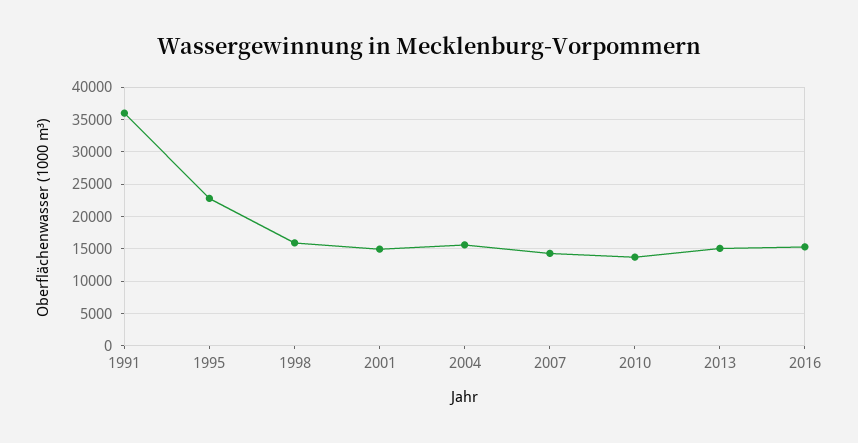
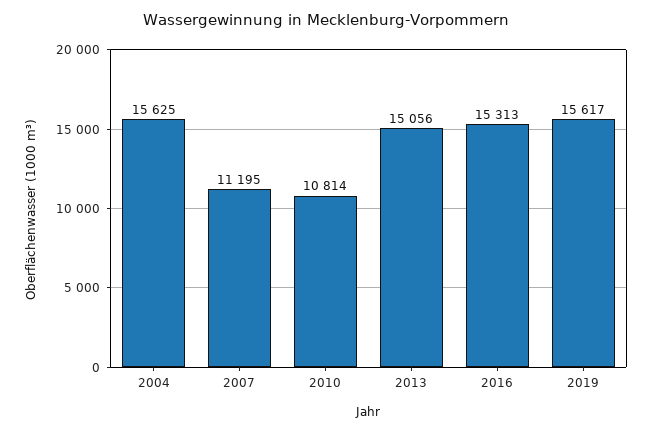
1991: 36000 -> none
1995: 23000 -> none
1998: 16000 -> none
2001: 15000 -> none
2007: 14000 -> 11195
2010: 14000 -> 10814
2019: none -> 15617

